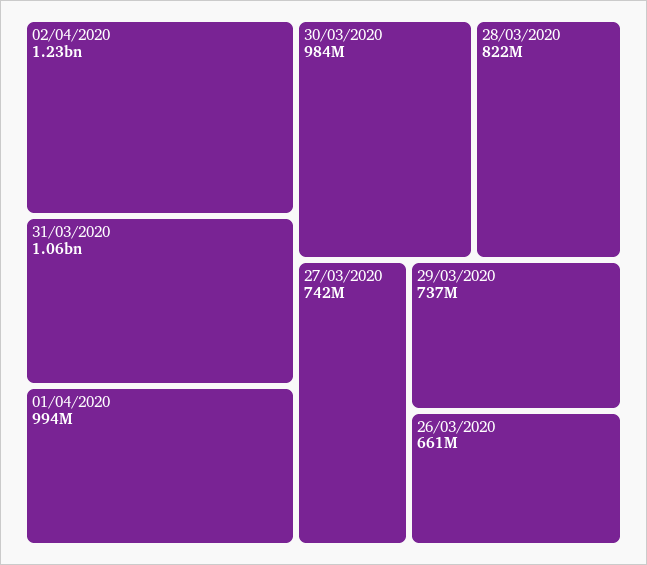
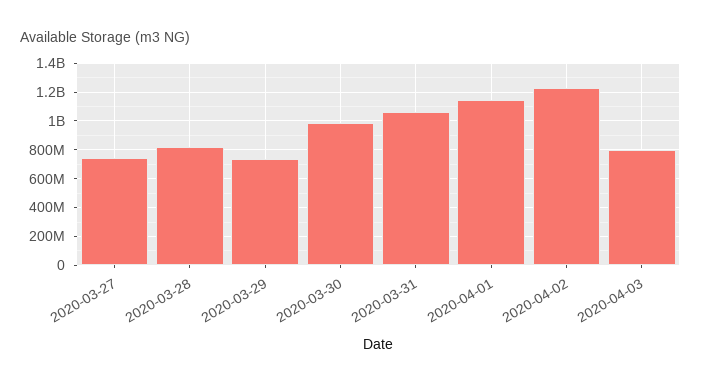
01/04/2020: 994000000 -> 1150000000
26/03/2020: 661000000 -> none
2020-04-03: none -> 800000000

